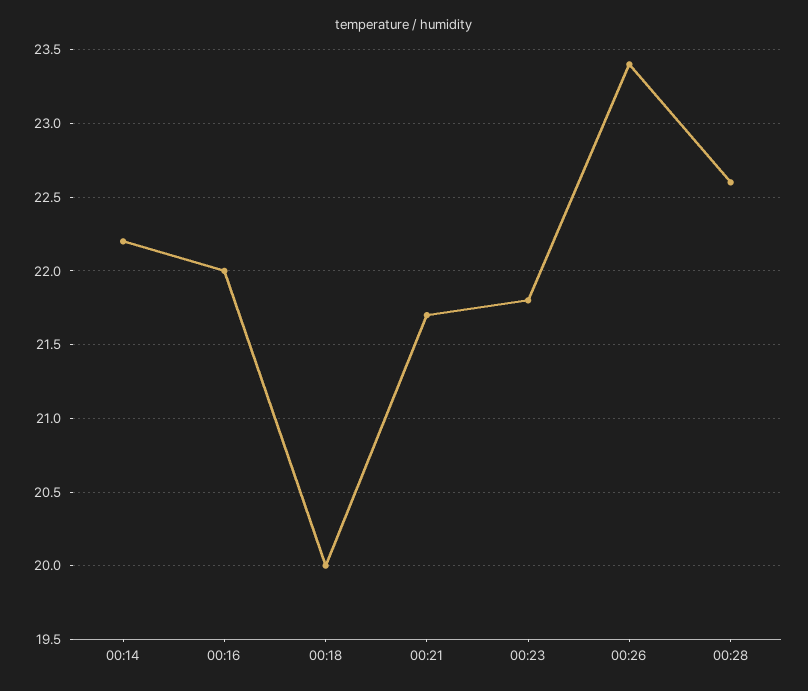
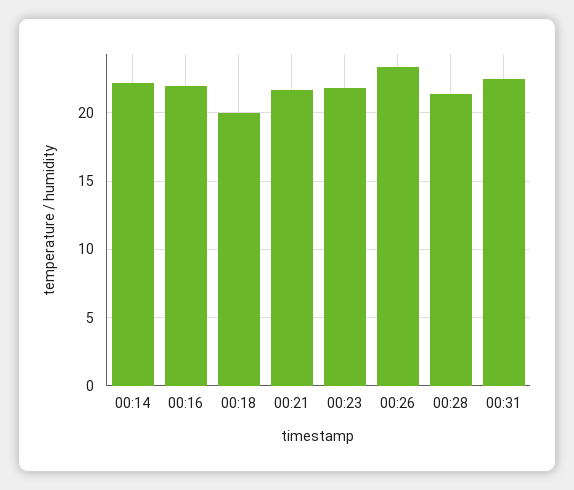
00:28: 22.6 -> 21.5
00:31: none -> 22.5

